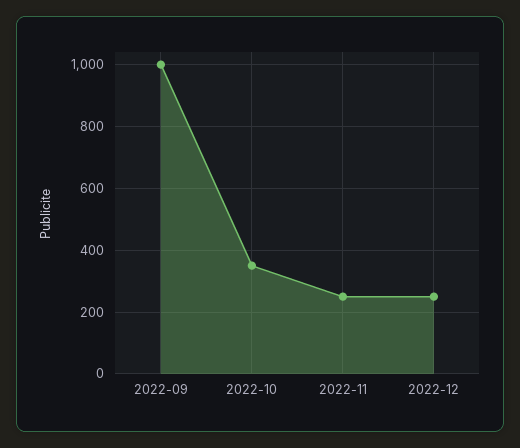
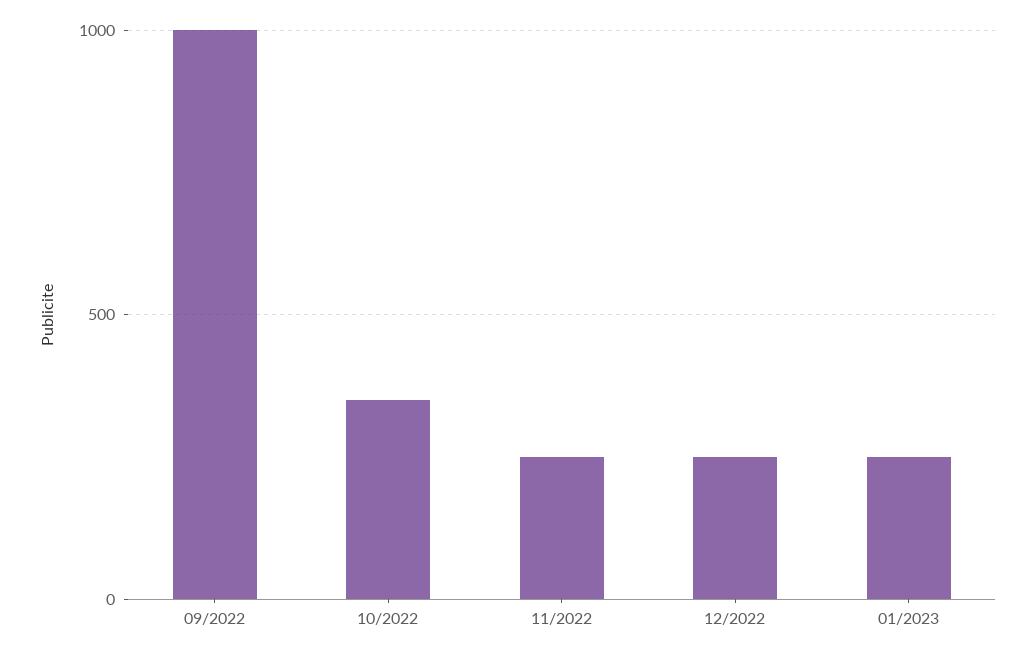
01/2023: none -> 250

